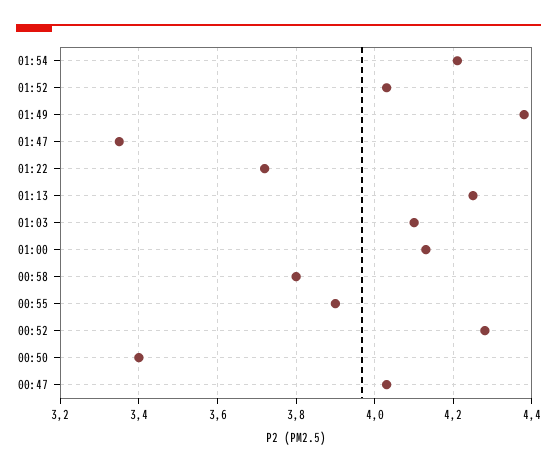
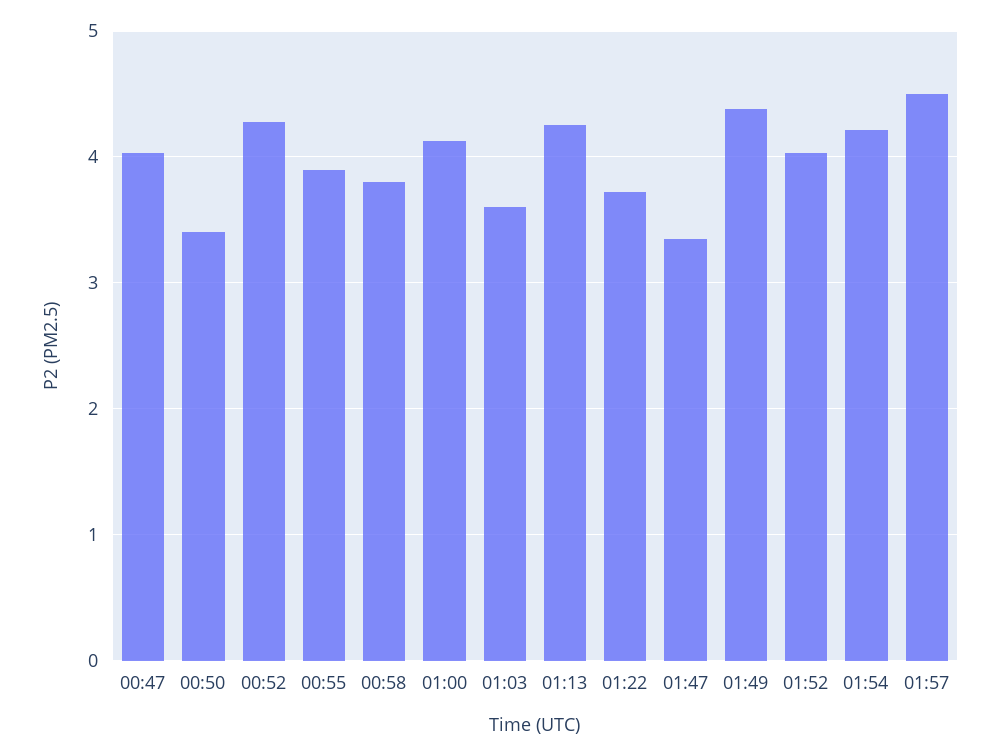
01:03: 4.1 -> 3.6
01:57: none -> 4.5

